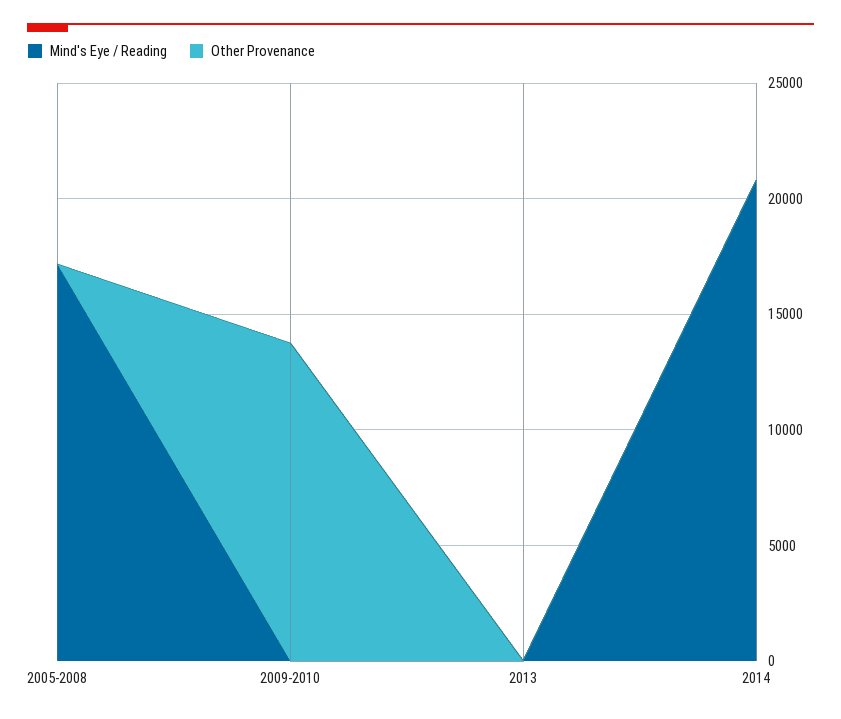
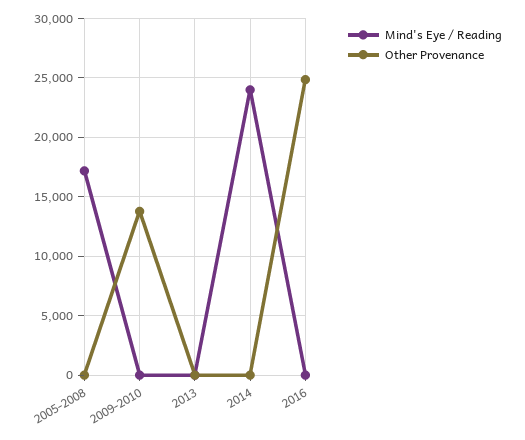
Mind's Eye / Reading, 2014: 21000 -> 24000
Mind's Eye / Reading, 2016: none -> 0
Other Provenance, 2016: none -> 25000

